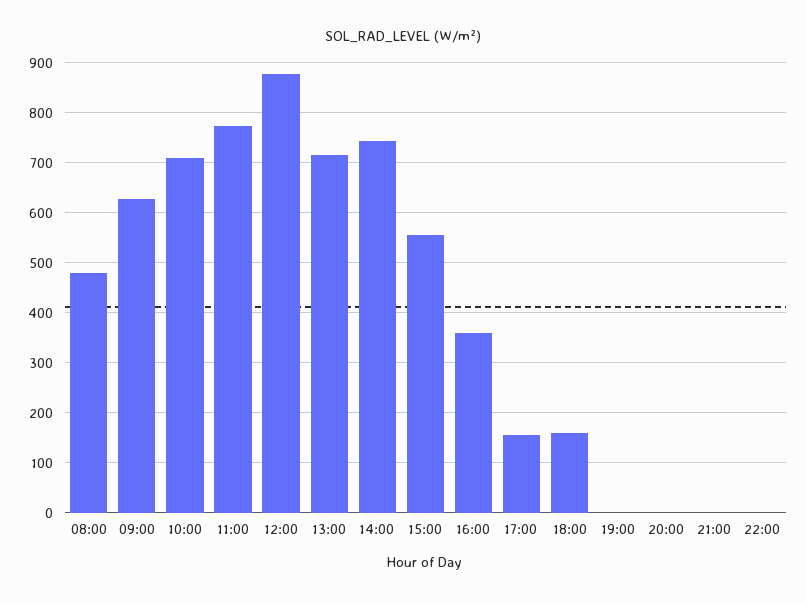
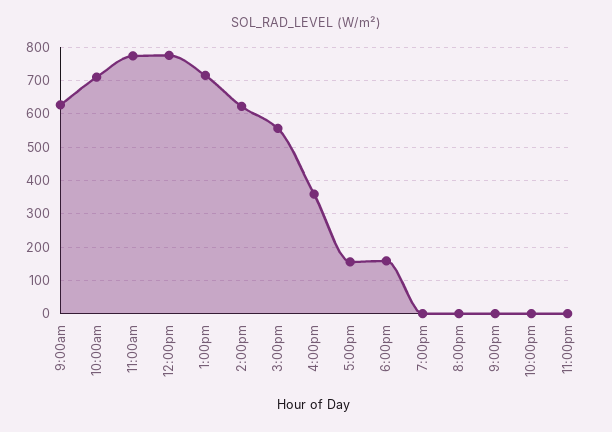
08:00: 480 -> none
12:00: 880 -> 780
14:00: 740 -> 620
11:00pm: none -> 0

